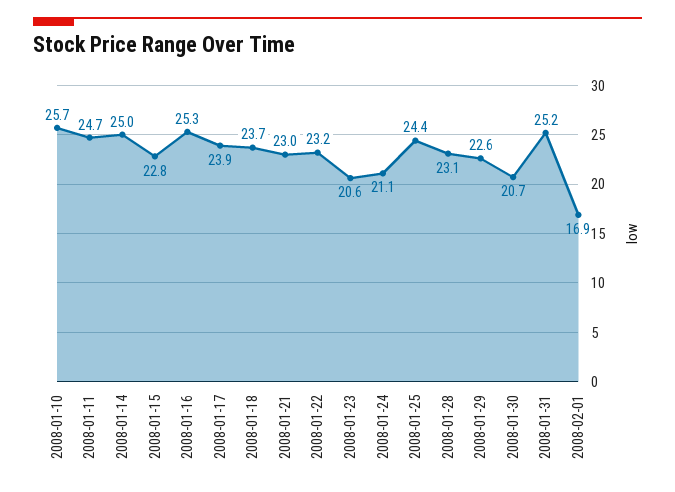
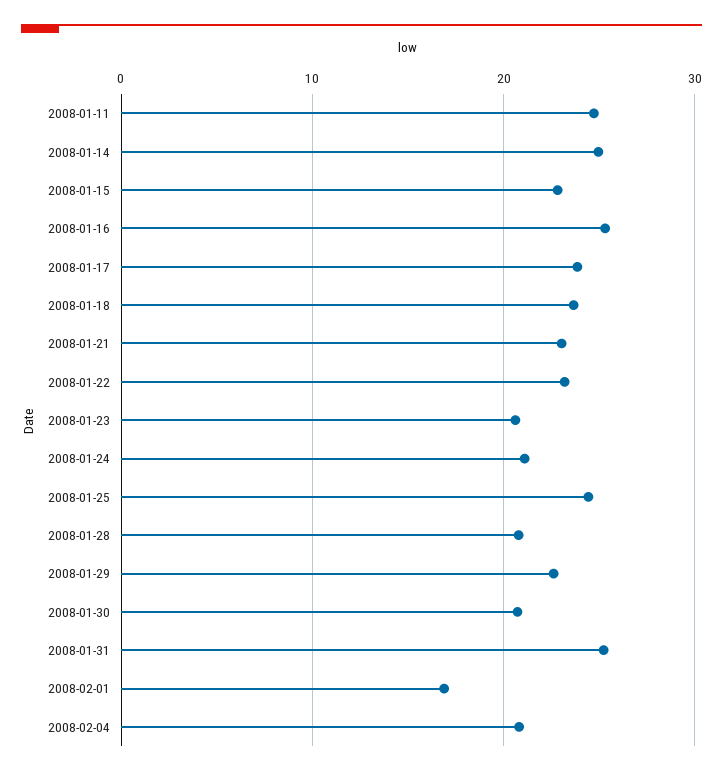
2008-01-10: 25.7 -> none
2008-01-28: 23.1 -> 21
2008-02-04: none -> 21

